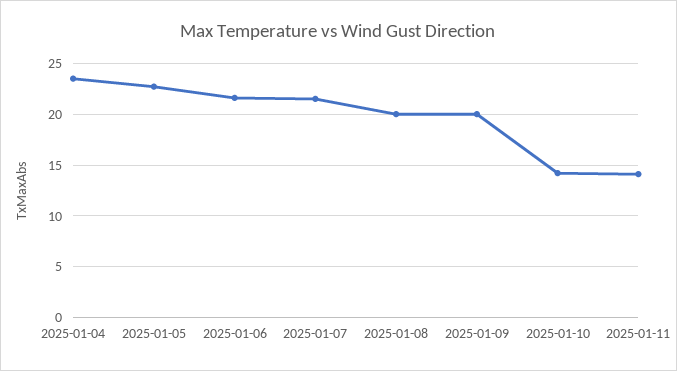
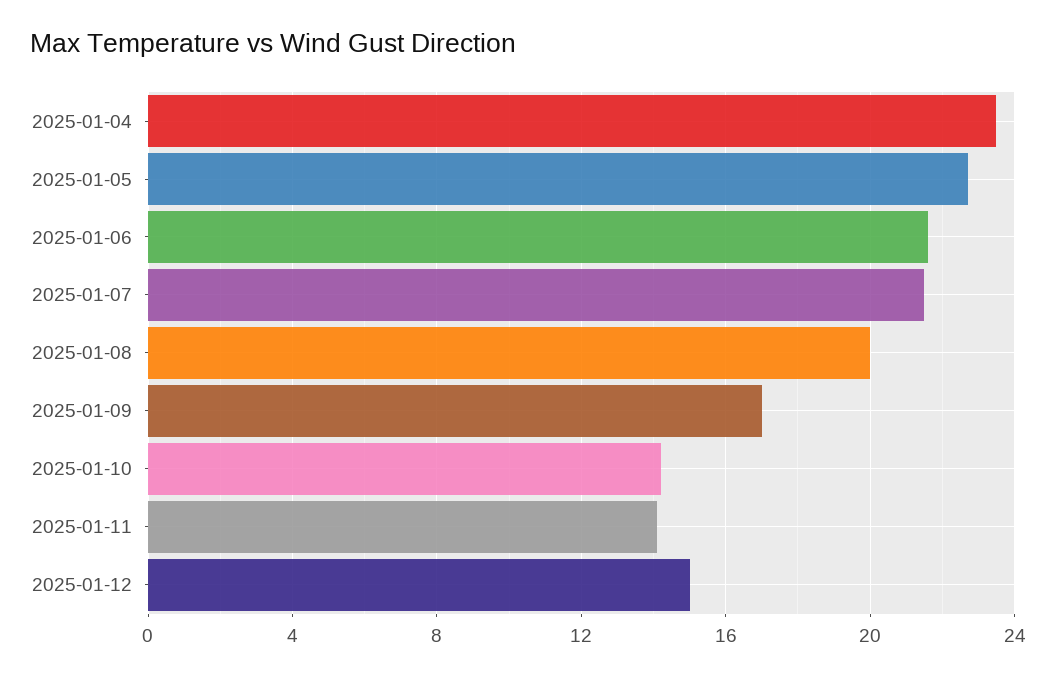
2025-01-09: 20 -> 17
2025-01-12: none -> 15

